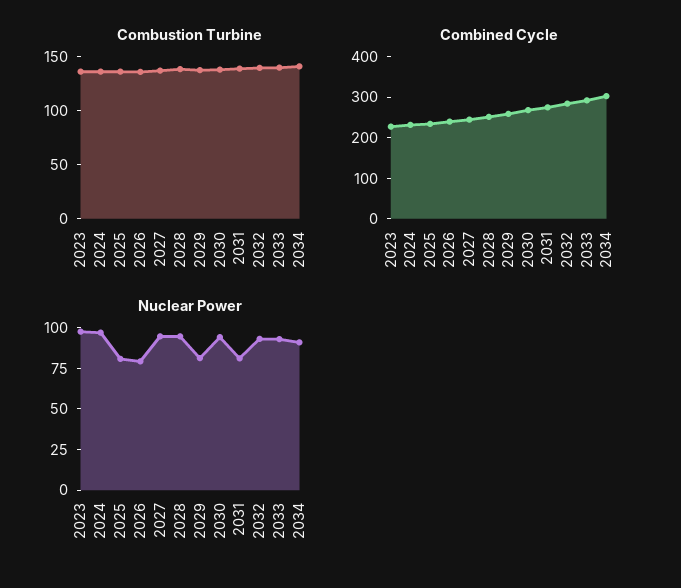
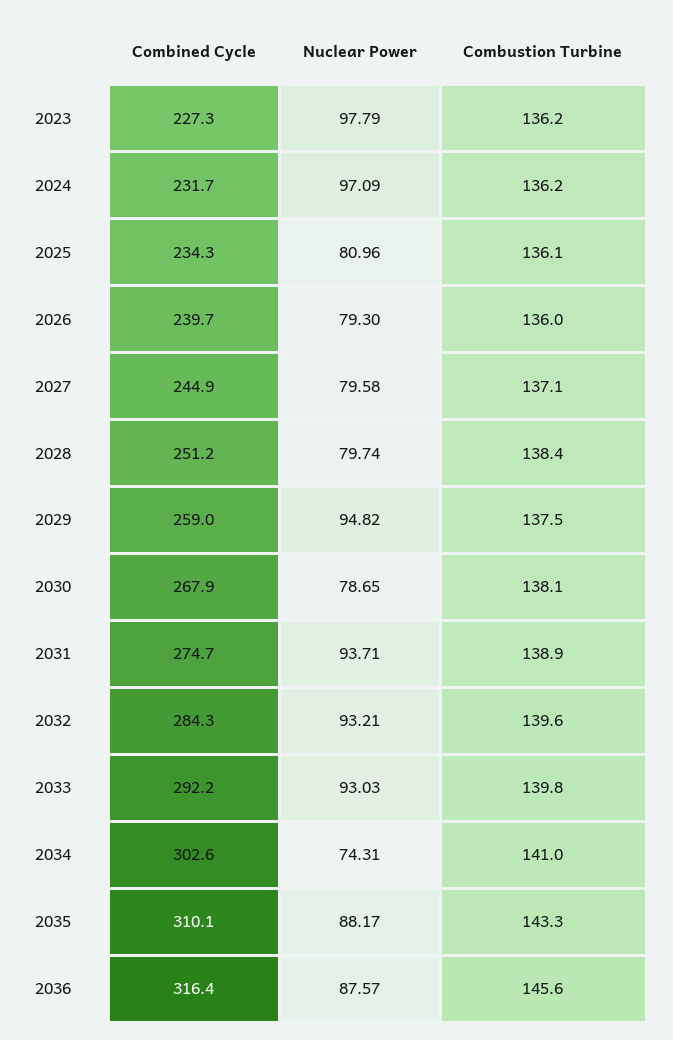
Nuclear Power, 2027: 95 -> 79.58
Nuclear Power, 2028: 95 -> 79.74
Nuclear Power, 2029: 80 -> 94.82
Nuclear Power, 2030: 95 -> 78.65
Nuclear Power, 2031: 80 -> 93.71
Nuclear Power, 2034: 90 -> 74.31
Combined Cycle, 2035: none -> 310.1
Nuclear Power, 2035: none -> 88.17
Combustion Turbine, 2035: none -> 143.3
Combined Cycle, 2036: none -> 316.4
Nuclear Power, 2036: none -> 87.57
Combustion Turbine, 2036: none -> 145.6

